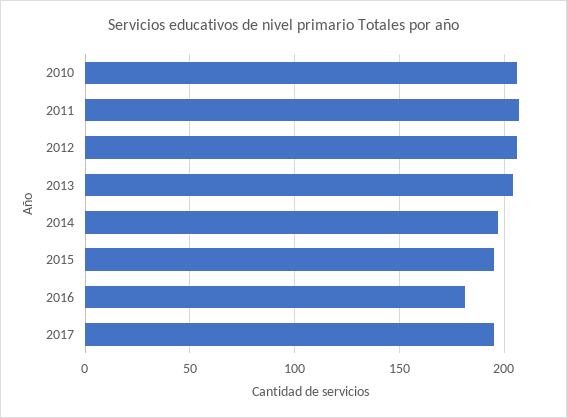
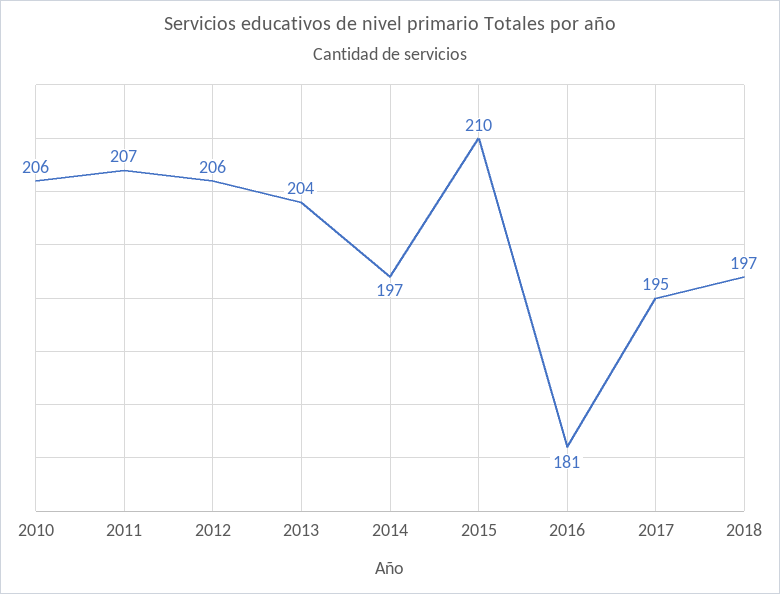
2015: 195 -> 210
2018: none -> 197

